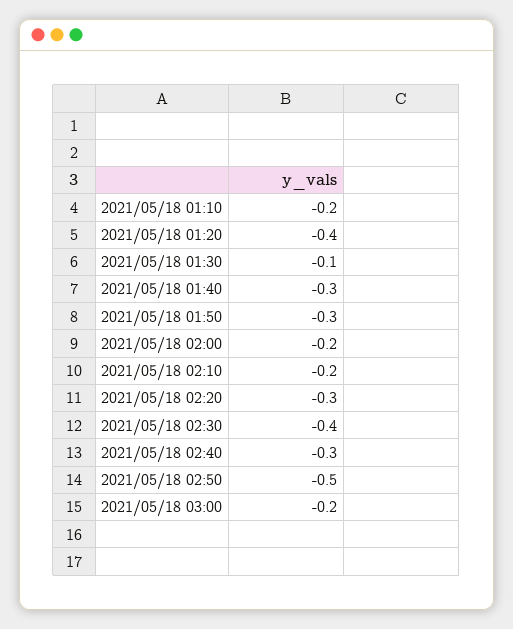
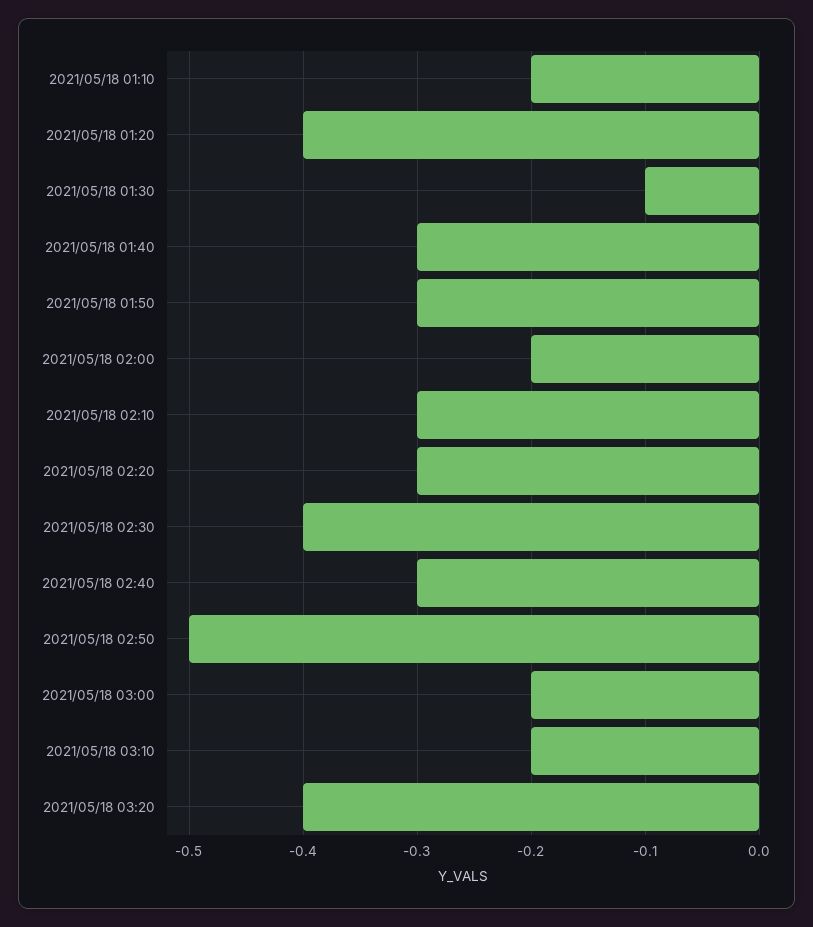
2021/05/18 02:10: -0.2 -> -0.3
2021/05/18 03:10: none -> -0.2
2021/05/18 03:20: none -> -0.4

